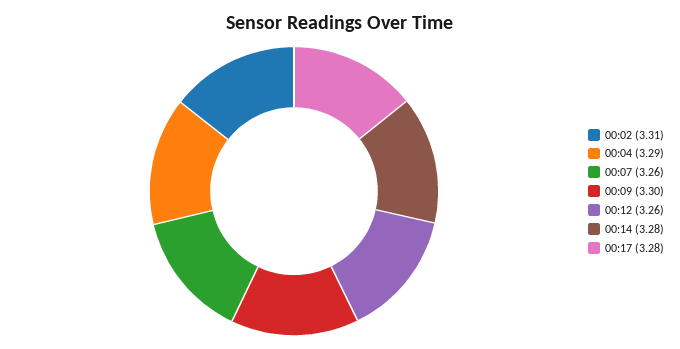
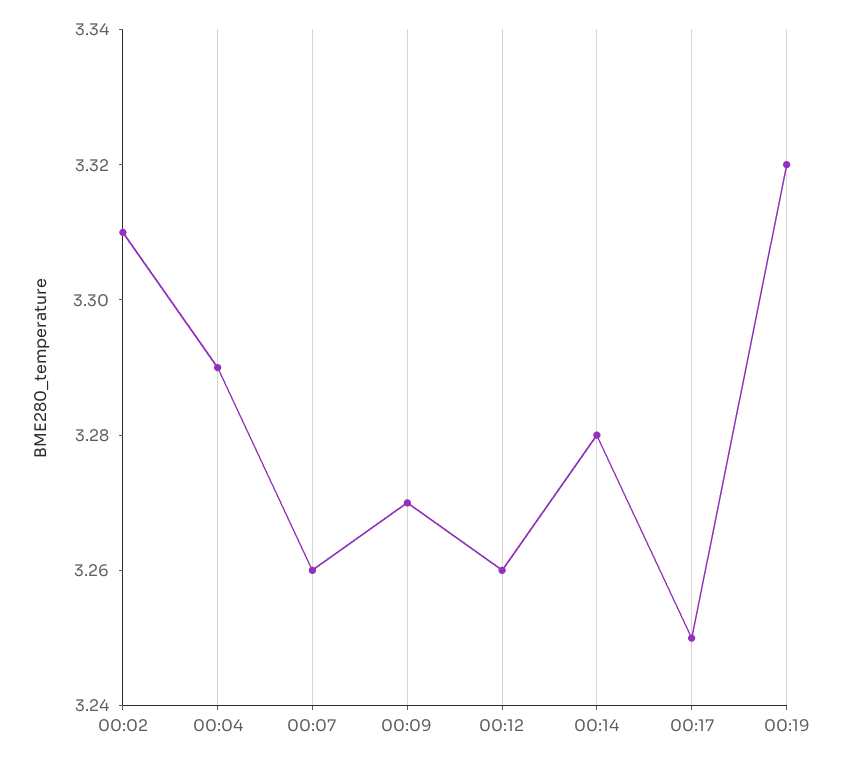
00:09: 3.3 -> 3.27
00:17: 3.28 -> 3.25
00:19: none -> 3.32

